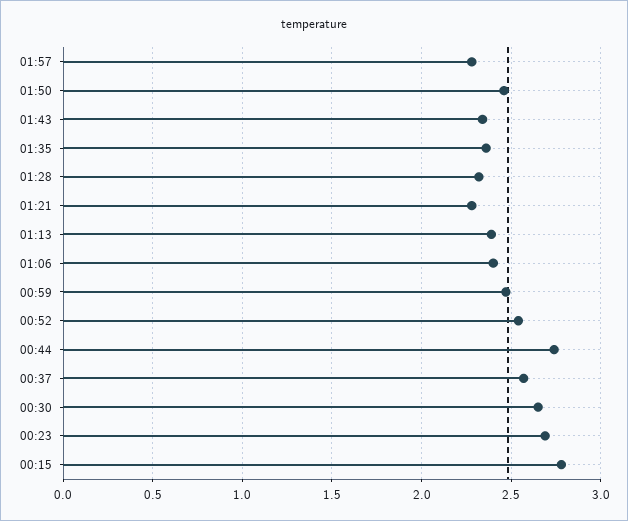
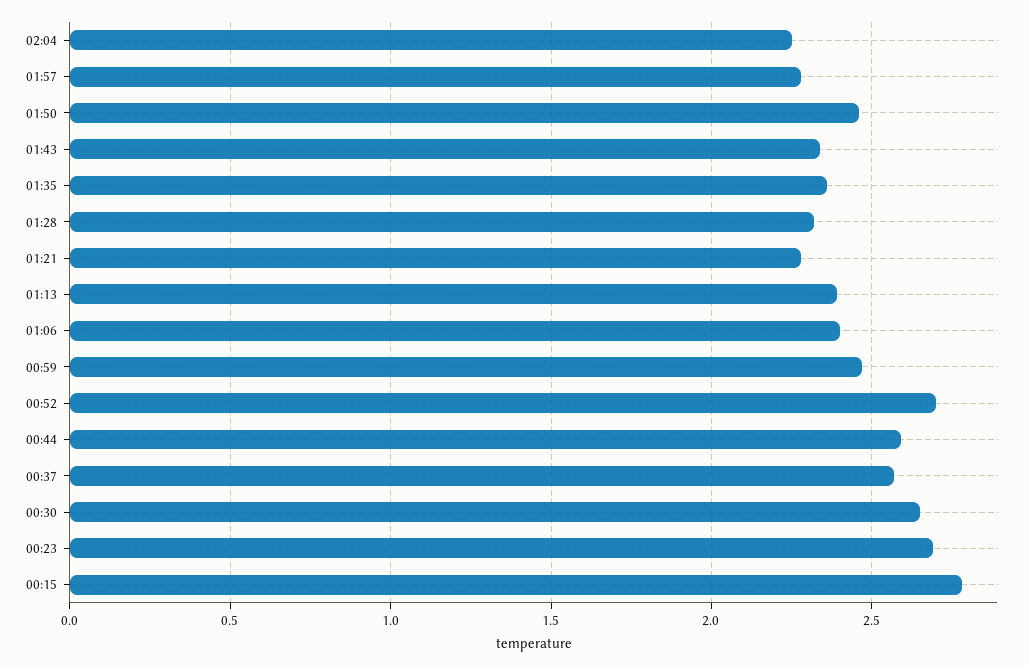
00:52: 2.55 -> 2.7
00:44: 2.75 -> 2.6
02:04: none -> 2.25

